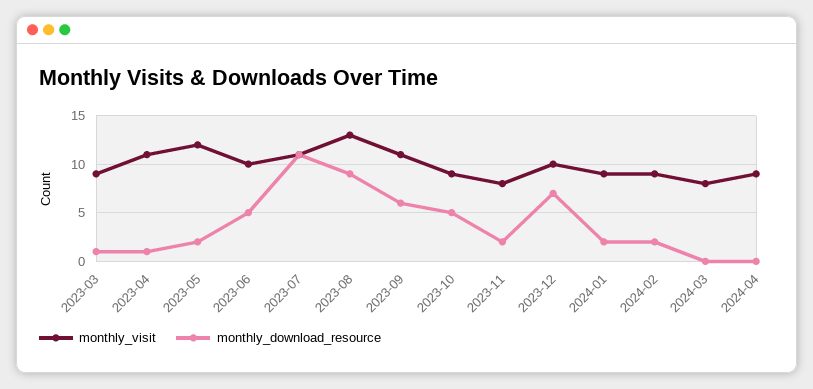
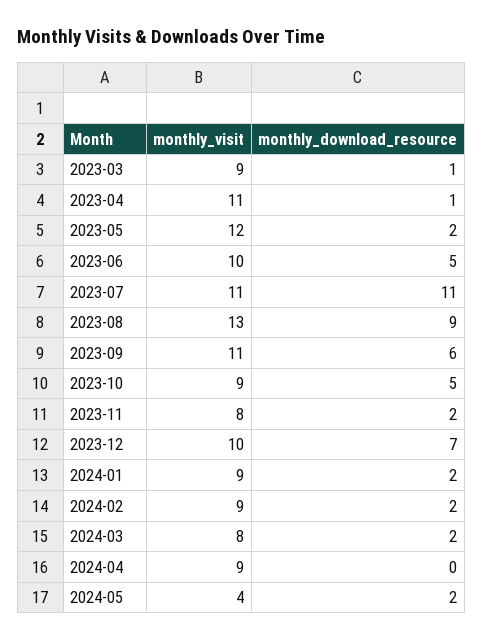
monthly_download_resource, 2024-03: 0 -> 2
monthly_visit, 2024-05: none -> 4
monthly_download_resource, 2024-05: none -> 2

